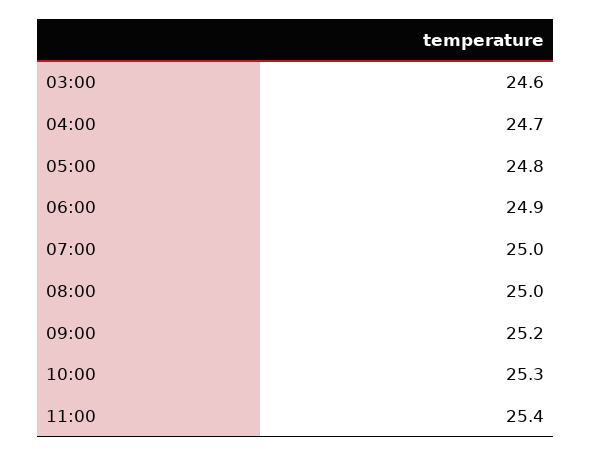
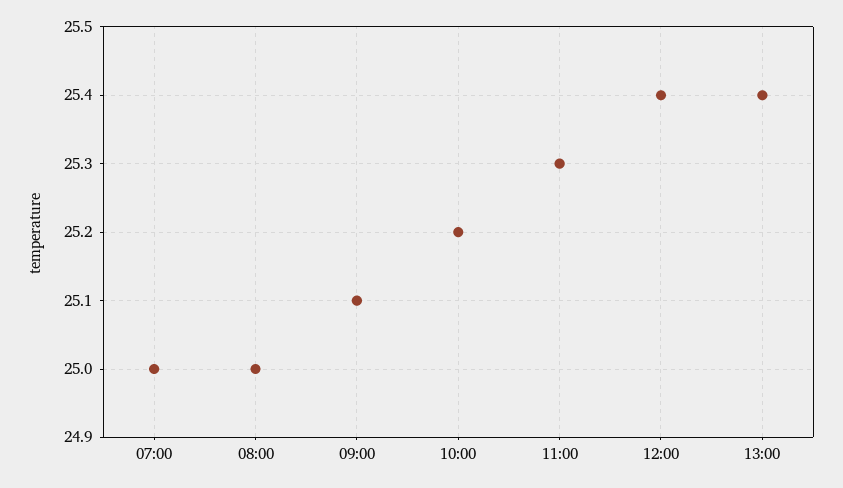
03:00: 24.6 -> none
04:00: 24.7 -> none
05:00: 24.8 -> none
06:00: 24.9 -> none
09:00: 25.2 -> 25.1
10:00: 25.3 -> 25.2
11:00: 25.4 -> 25.3
12:00: none -> 25.4
13:00: none -> 25.4

